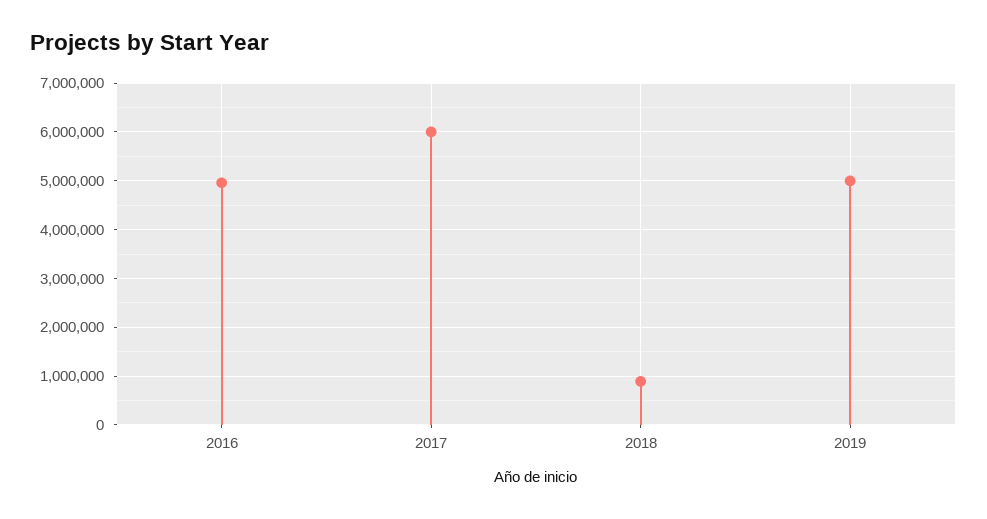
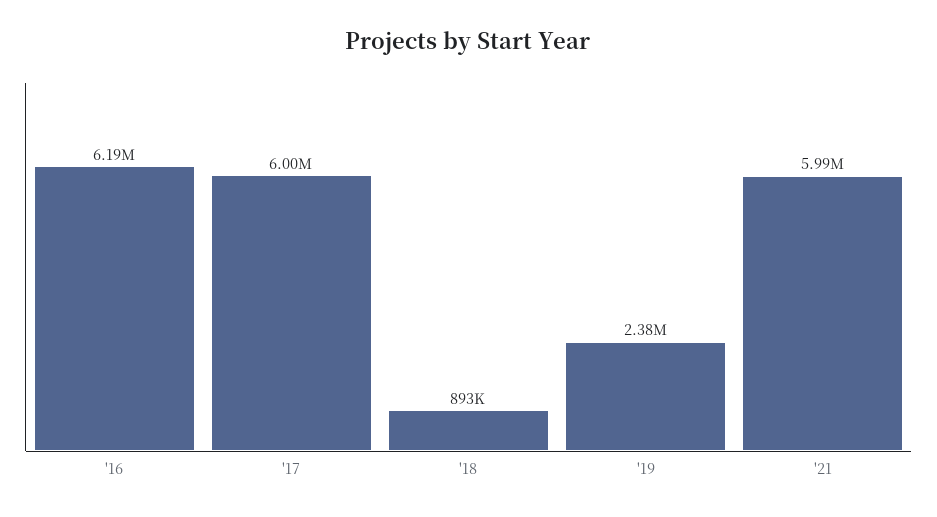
2016: 5000000 -> 6190000
2019: 5000000 -> 2380000
'21: none -> 5990000

